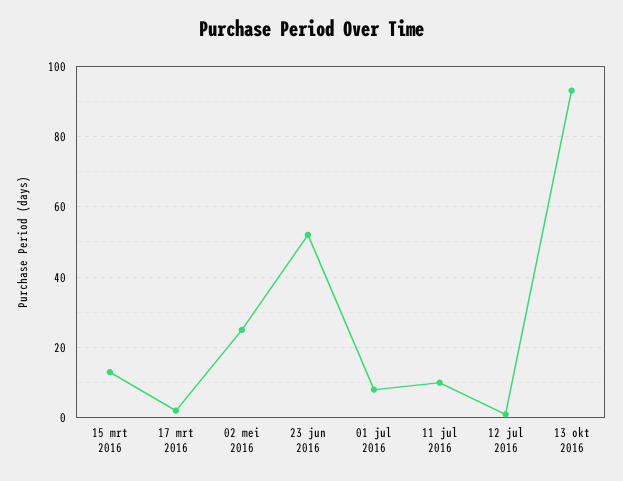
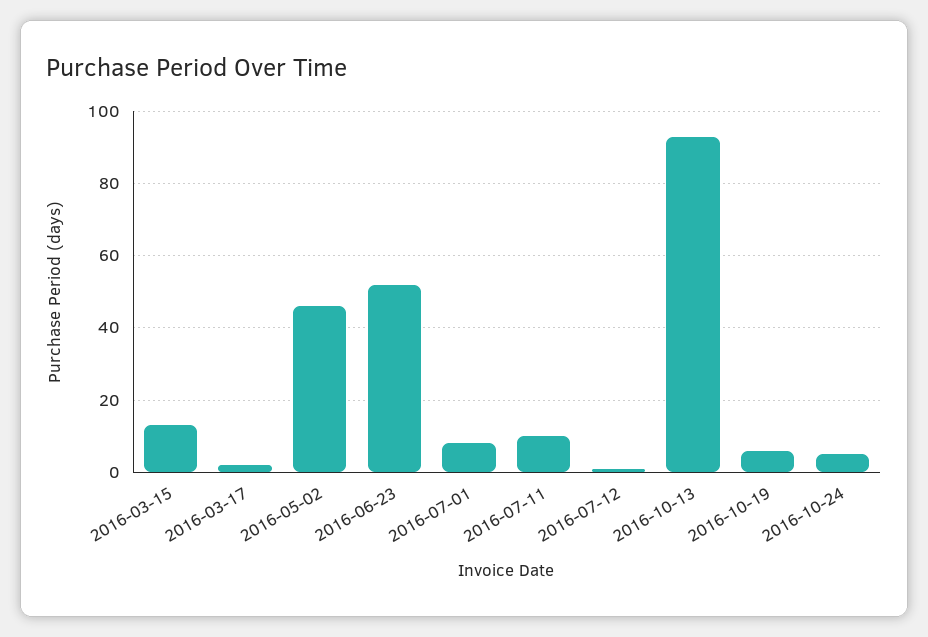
02 mei 2016: 25 -> 45
2016-10-19: none -> 5
2016-10-24: none -> 5

